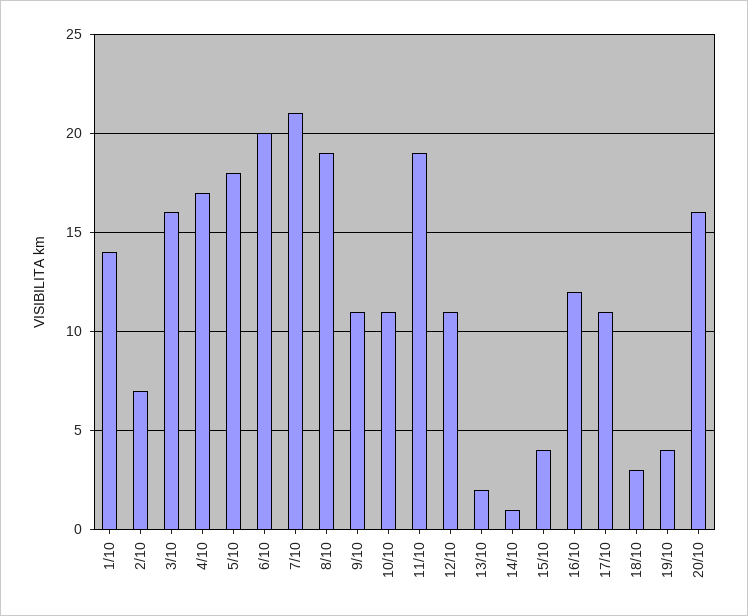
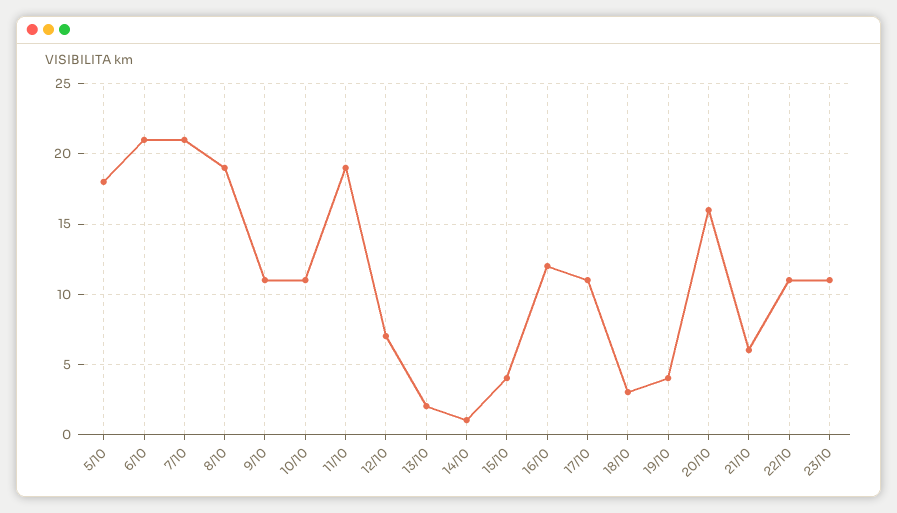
1/10: 14 -> none
2/10: 7 -> none
3/10: 16 -> none
4/10: 17 -> none
6/10: 20 -> 21
12/10: 11 -> 7
21/10: none -> 6
22/10: none -> 11
23/10: none -> 11

